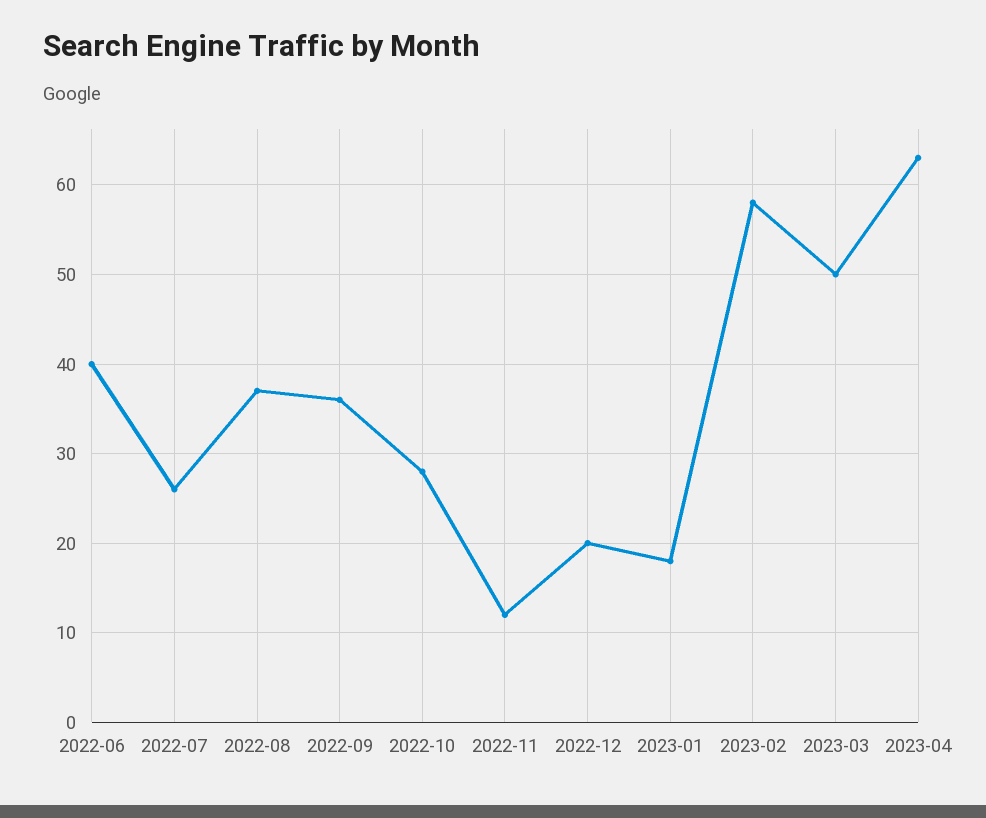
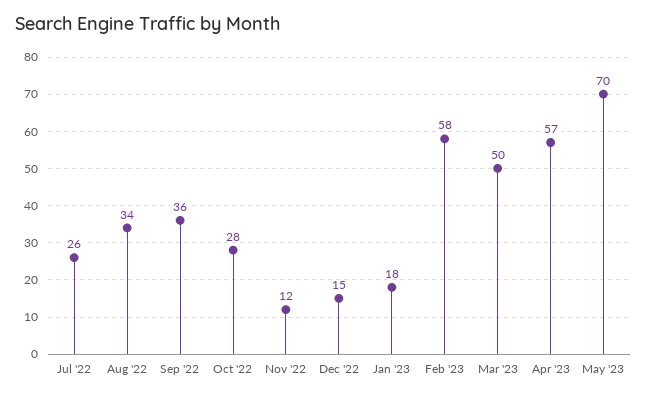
2022-06: 40 -> none
2022-08: 37 -> 34
2022-12: 20 -> 15
2023-04: 63 -> 57
May '23: none -> 70

